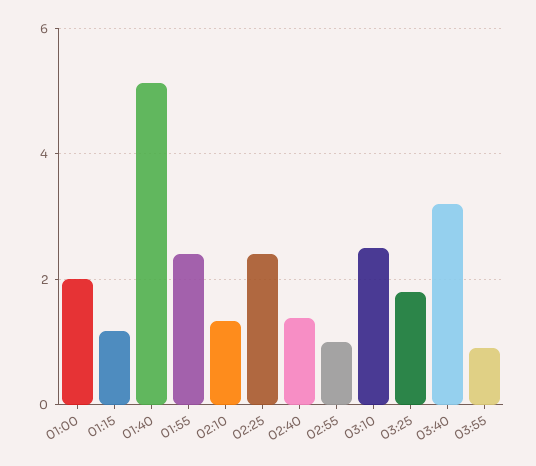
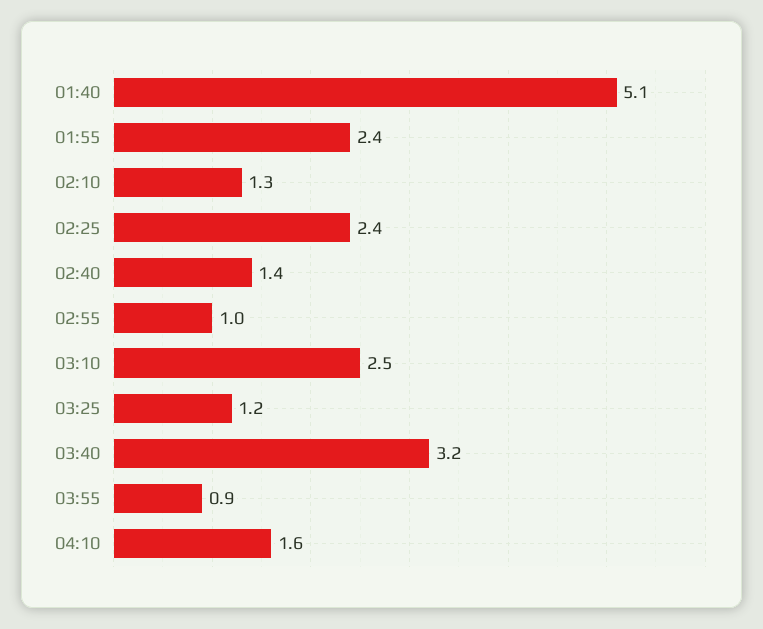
01:00: 2 -> none
01:15: 1.2 -> none
03:25: 1.8 -> 1.2
04:10: none -> 1.6

